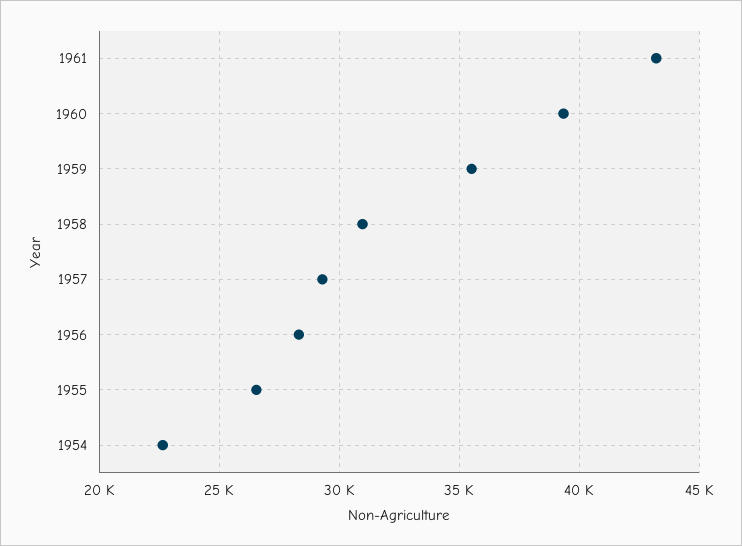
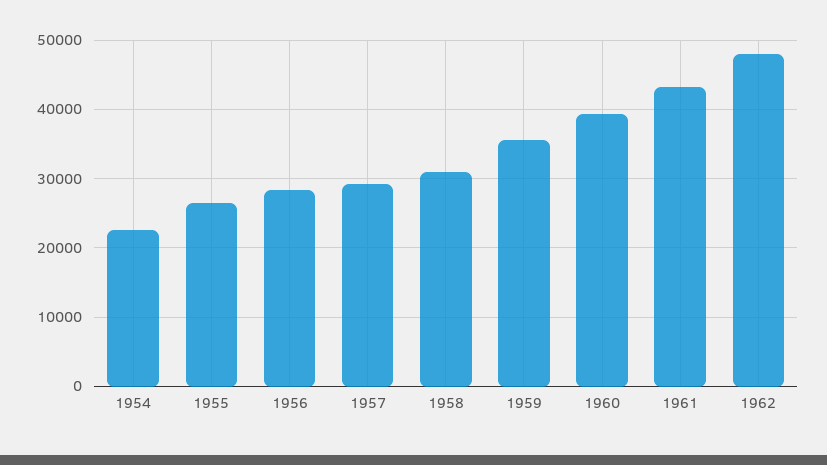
1962: none -> 48000

